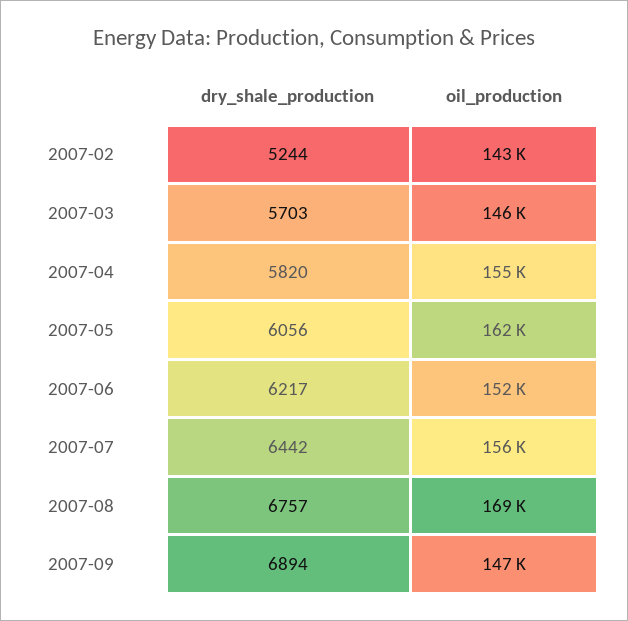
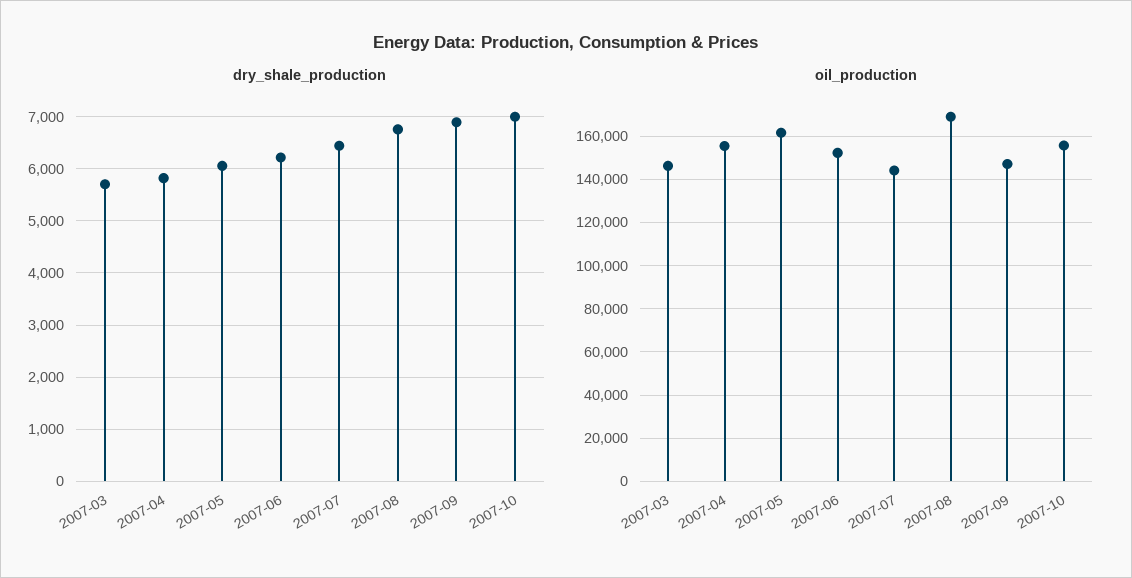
dry_shale_production, 2007-02: 5244 -> none
oil_production, 2007-02: 143000 -> none
oil_production, 2007-07: 156000 -> 145000
dry_shale_production, 2007-10: none -> 7000
oil_production, 2007-10: none -> 155000

